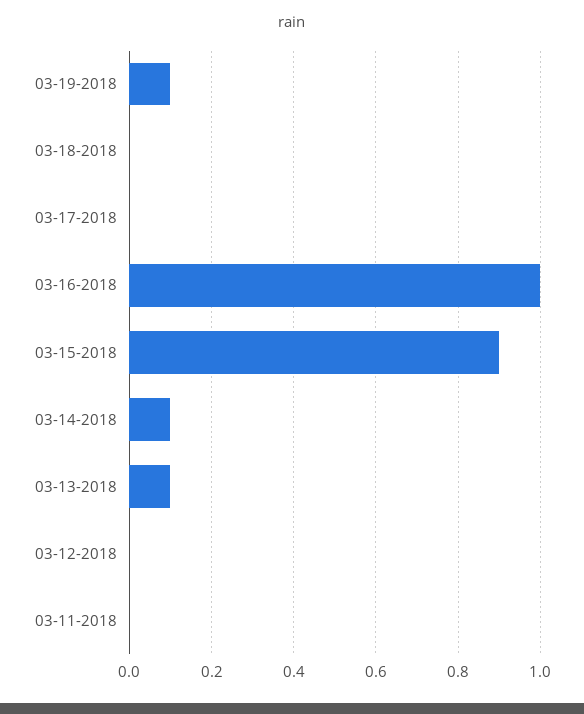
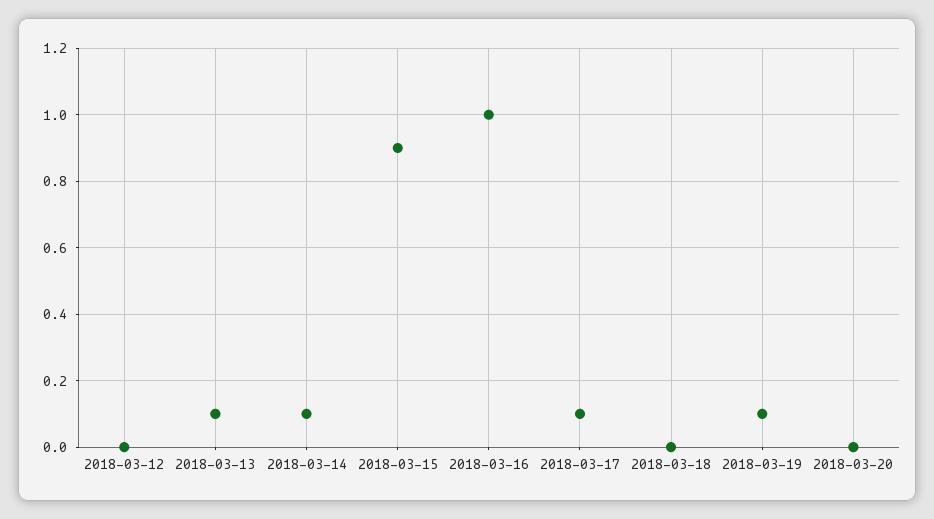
03-17-2018: 0 -> 0.1
03-11-2018: 0 -> none
2018-03-20: none -> 0

